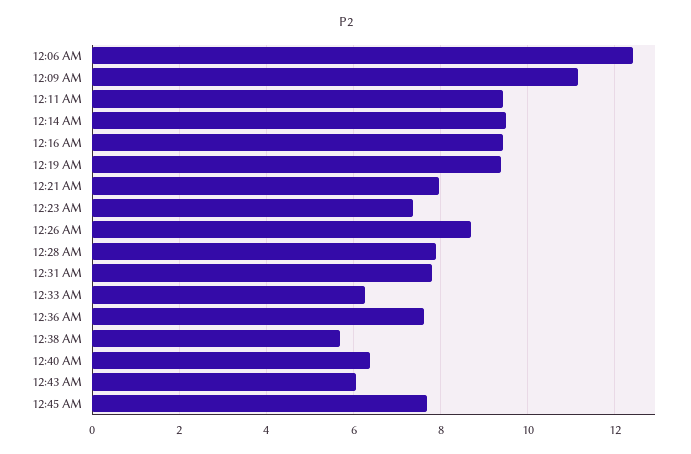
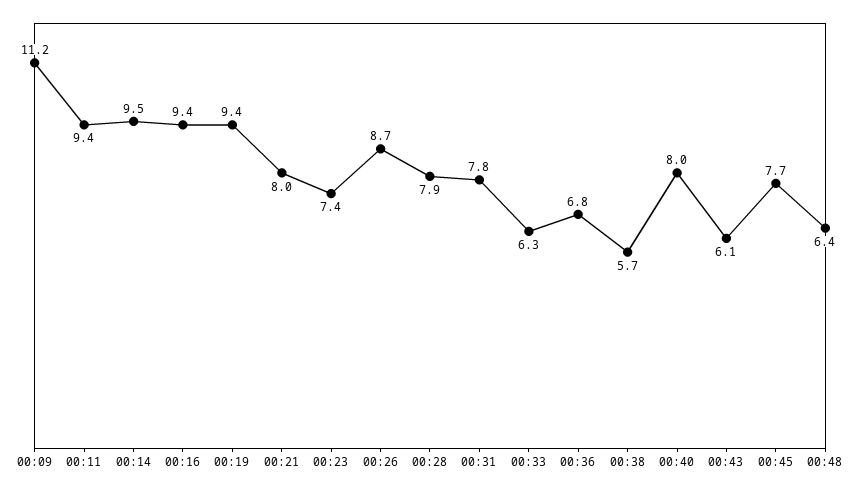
12:06 AM: 12.4 -> none
12:36 AM: 7.6 -> 6.8
12:40 AM: 6.4 -> 8
00:48: none -> 6.4

